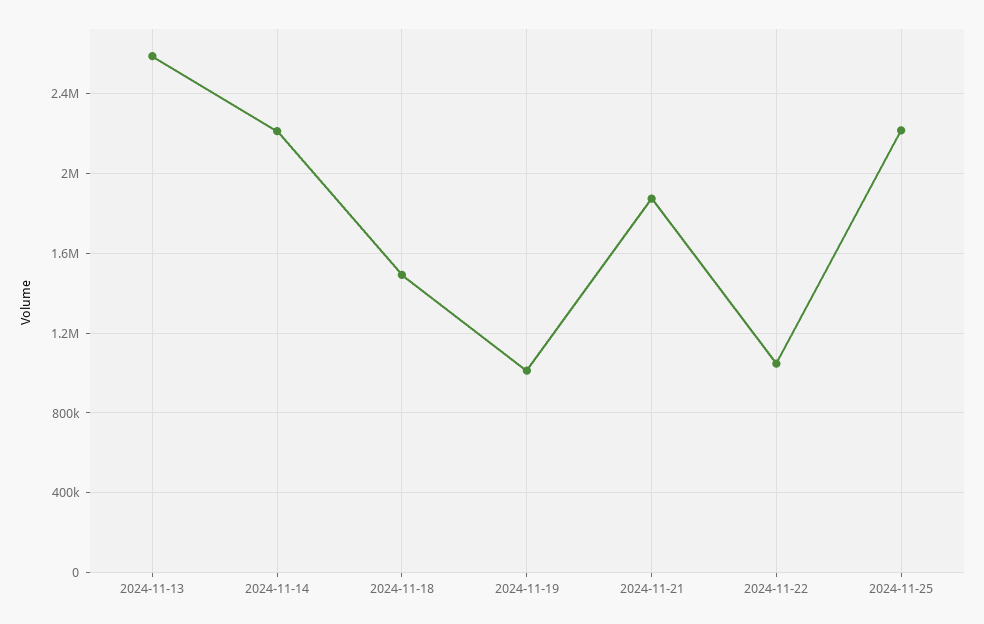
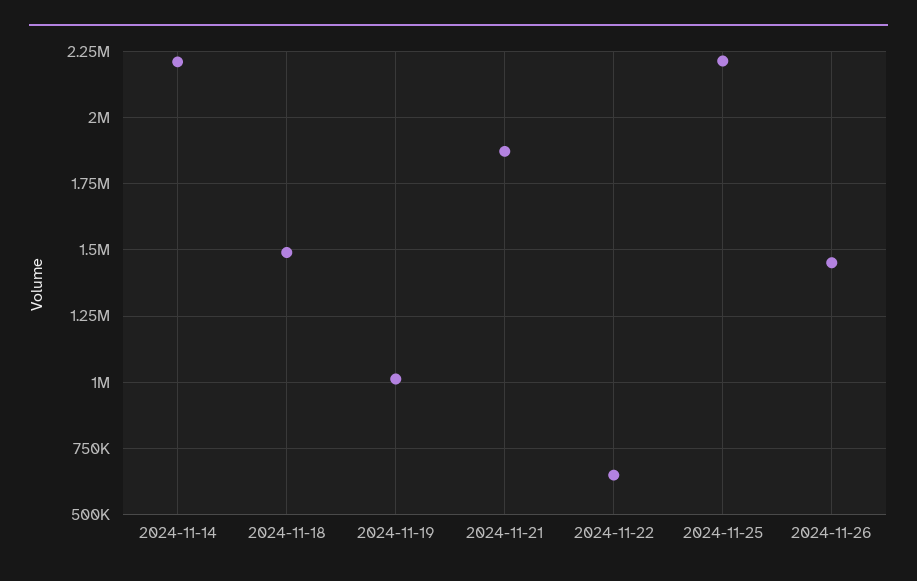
2024-11-13: 2600000 -> none
2024-11-22: 1050000 -> 650000
2024-11-26: none -> 1450000

